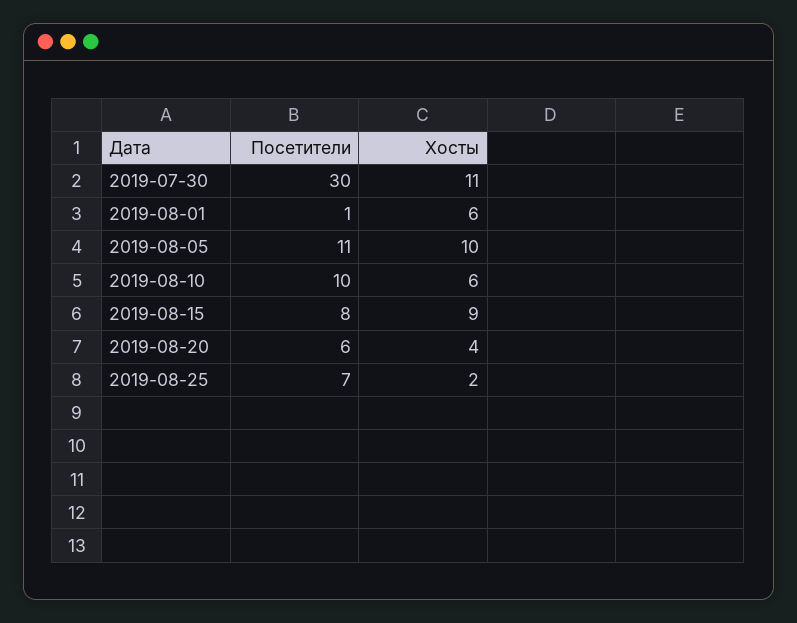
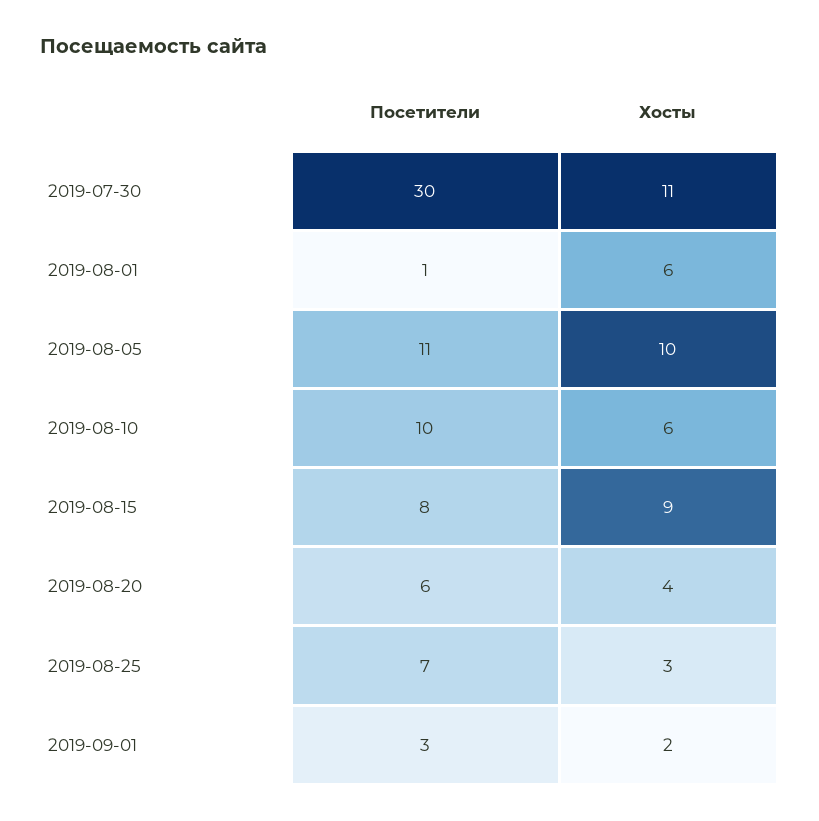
Хосты, 2019-08-25: 2 -> 3
Посетители, 2019-09-01: none -> 3
Хосты, 2019-09-01: none -> 2

